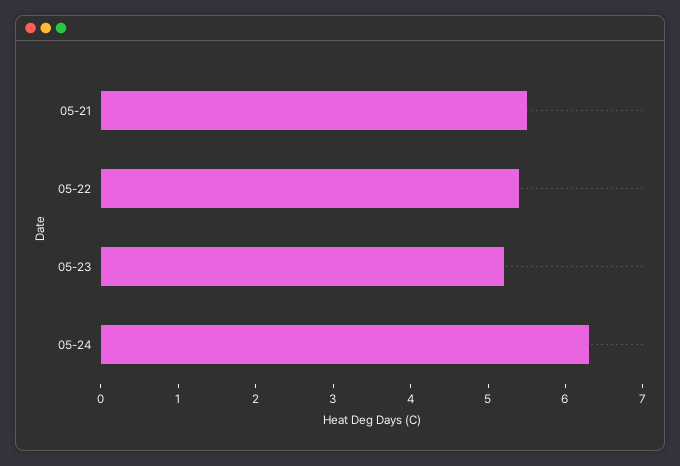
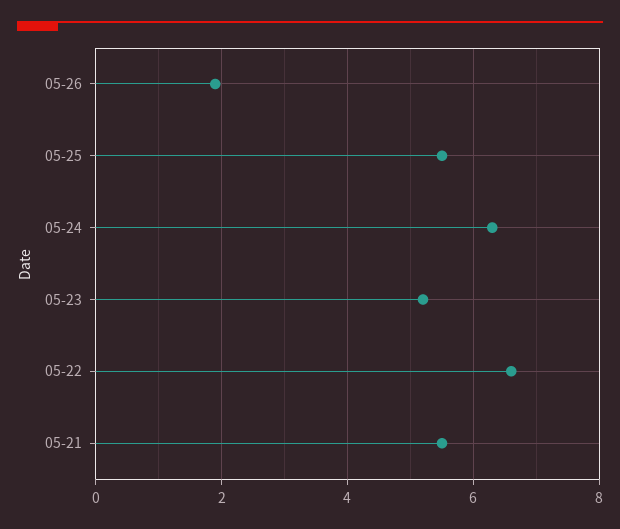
05-22: 5.5 -> 6.5
05-26: none -> 2
05-25: none -> 5.5

